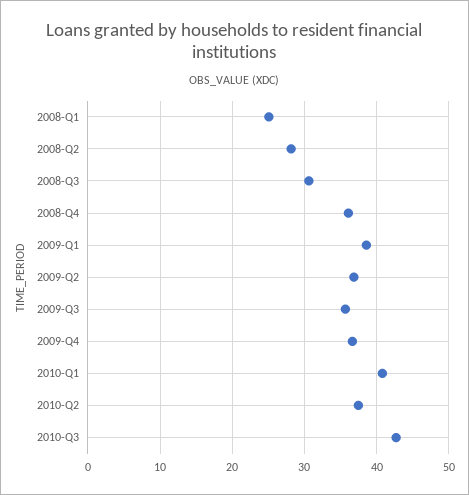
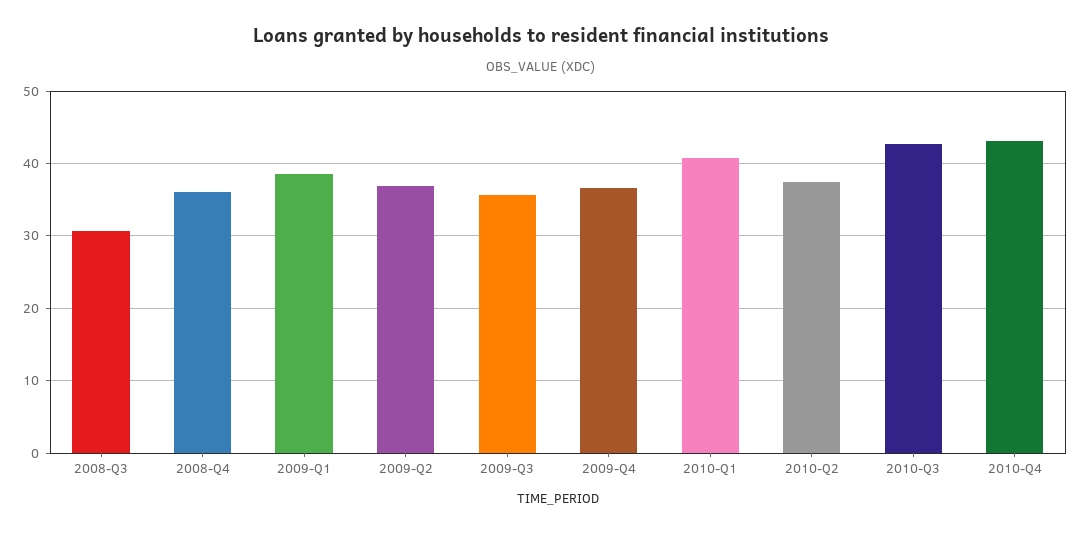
2008-Q1: 25 -> none
2008-Q2: 28 -> none
2010-Q4: none -> 43

